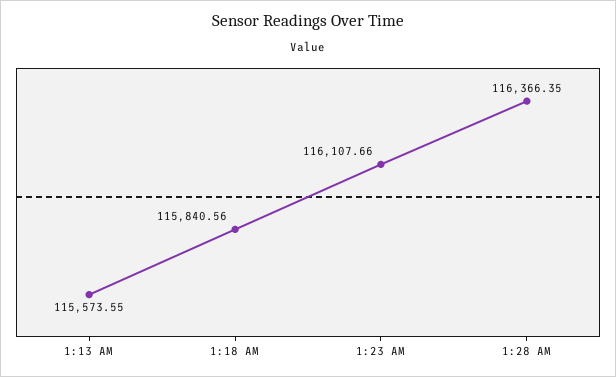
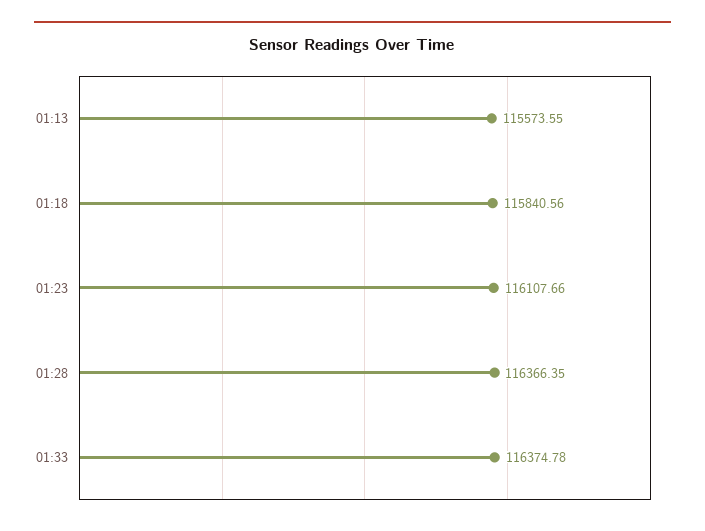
01:33: none -> 116374.78

